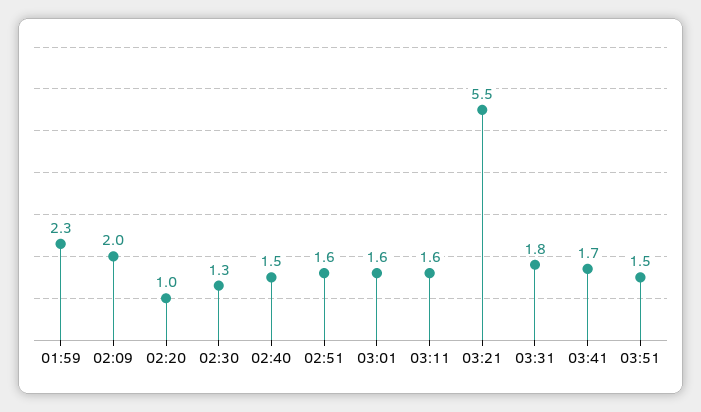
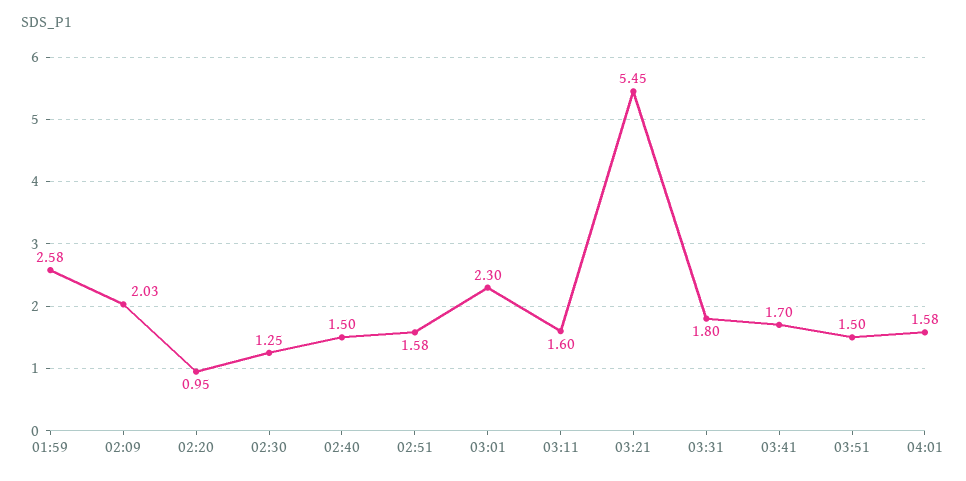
01:59: 2.3 -> 2.58
03:01: 1.6 -> 2.3
04:01: none -> 1.58

